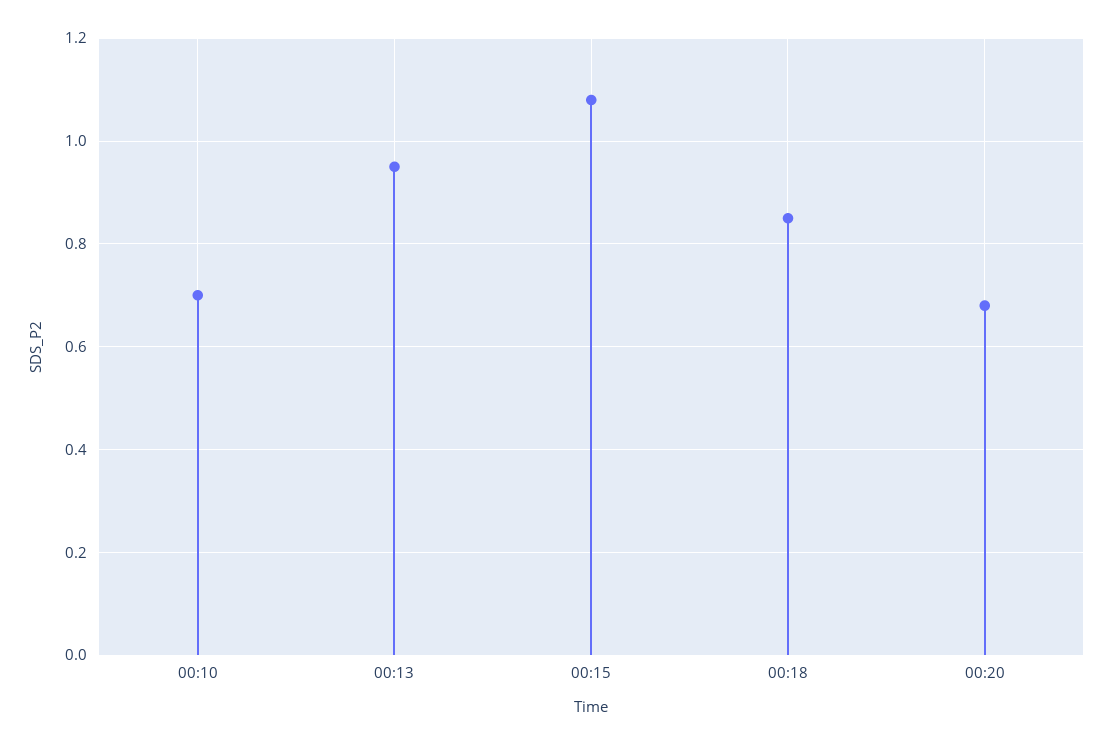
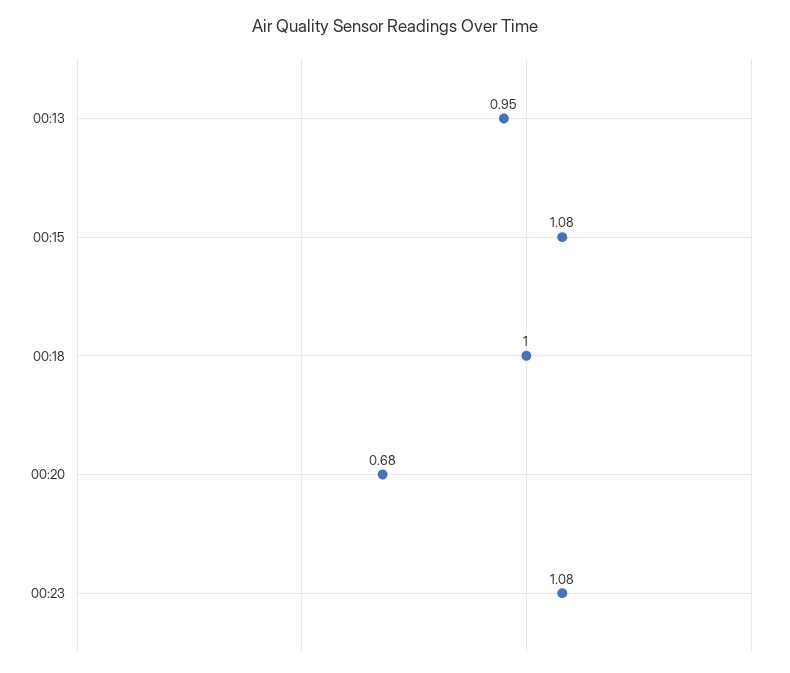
00:10: 0.7 -> none
00:18: 0.85 -> 1
00:23: none -> 1.08

